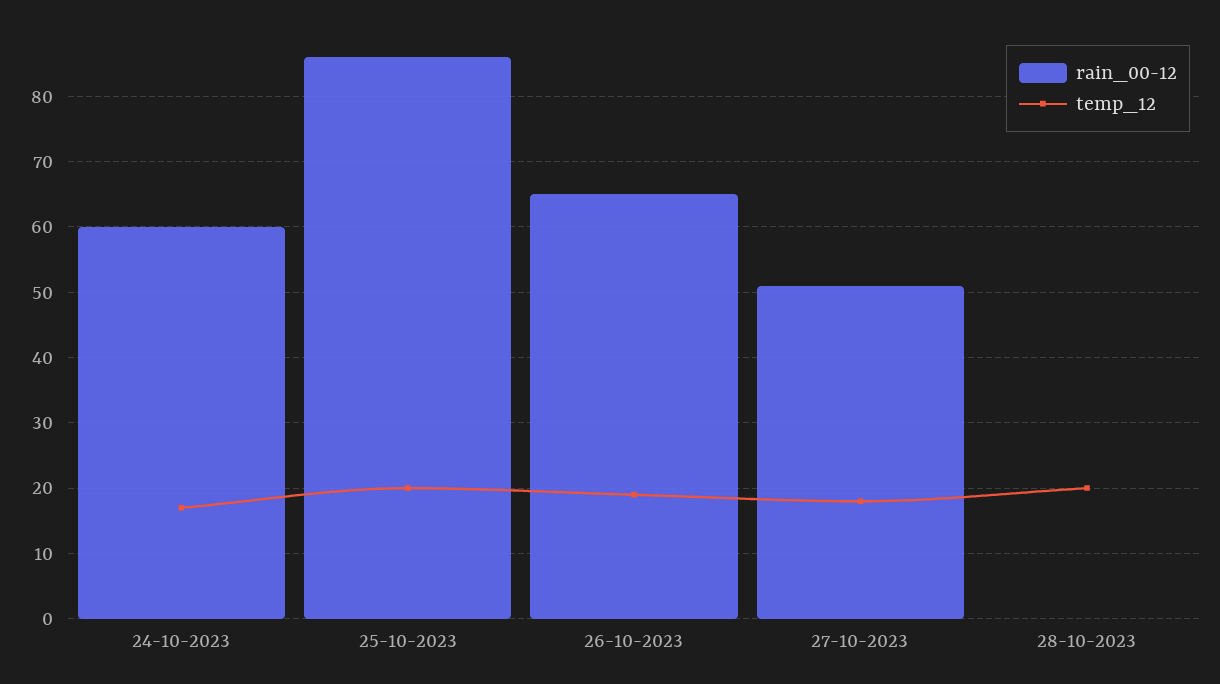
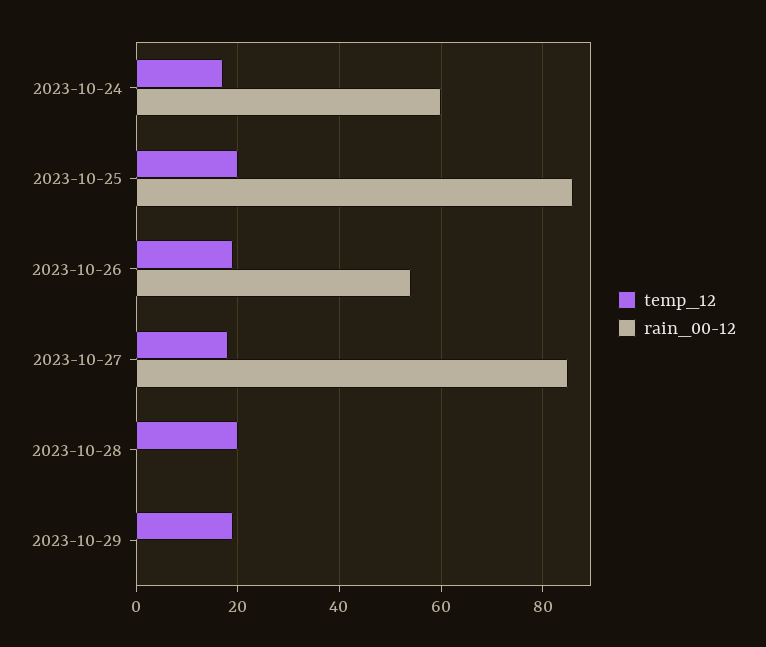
rain_00-12, 26-10-2023: 65 -> 55
rain_00-12, 27-10-2023: 51 -> 85
temp_12, 2023-10-29: none -> 20
rain_00-12, 2023-10-29: none -> 0

